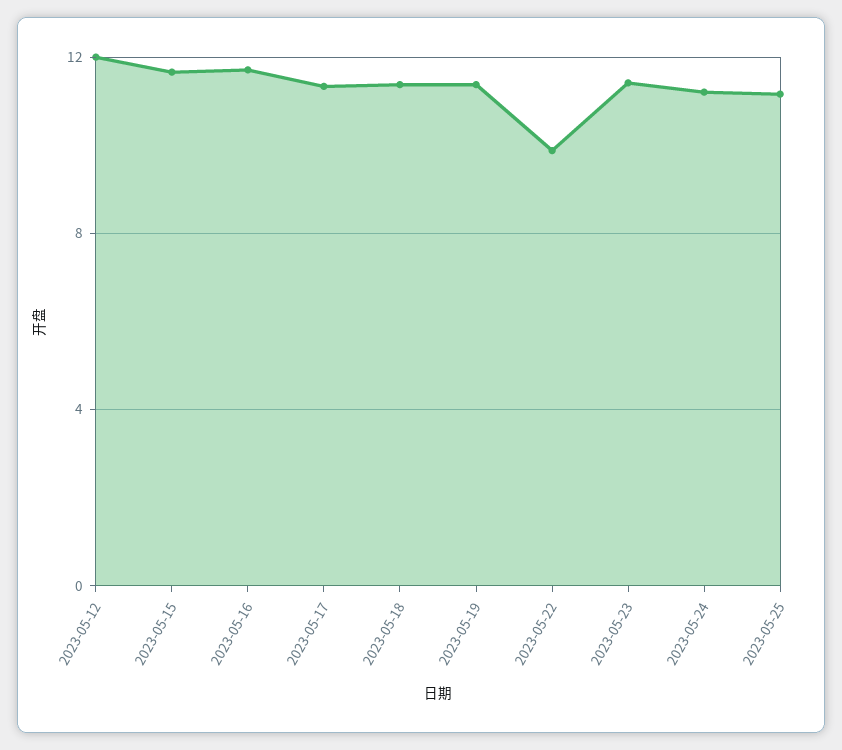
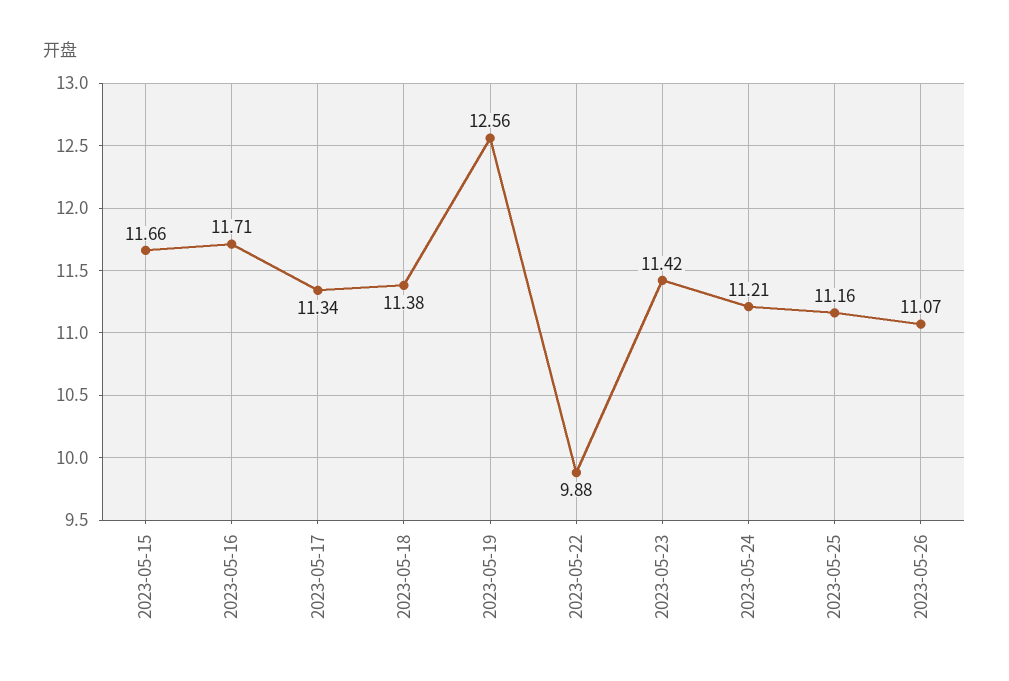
2023-05-12: 12 -> none
2023-05-19: 11.5 -> 12.56
2023-05-26: none -> 11.07

